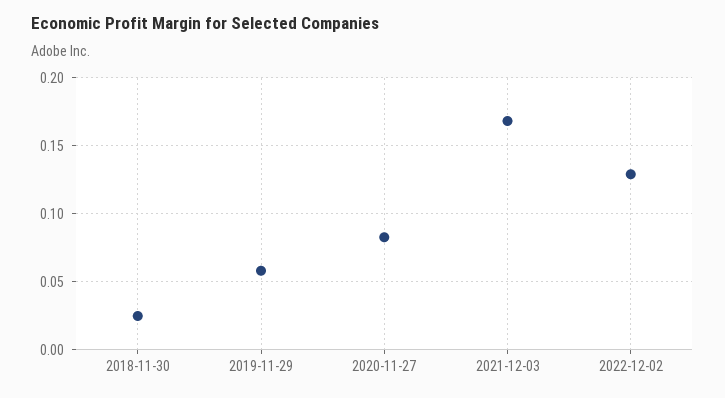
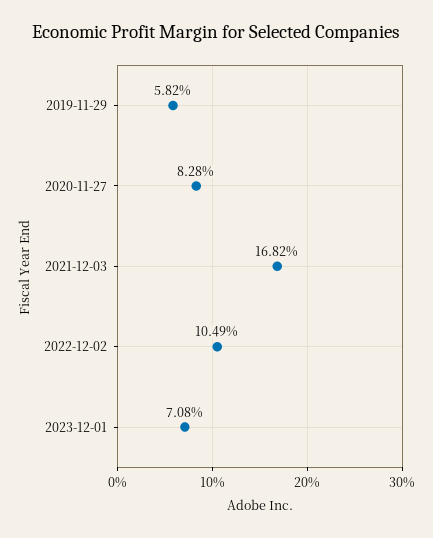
2018-11-30: 0.025 -> none
2022-12-02: 0.13 -> 0.1049
2023-12-01: none -> 0.0708

